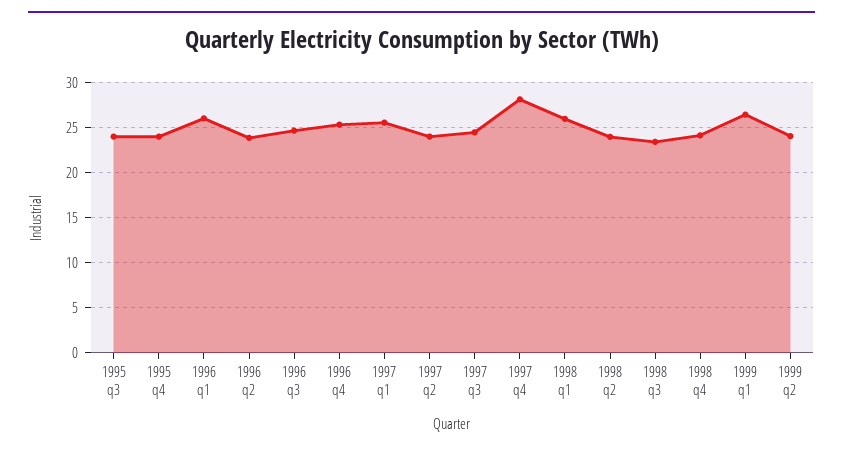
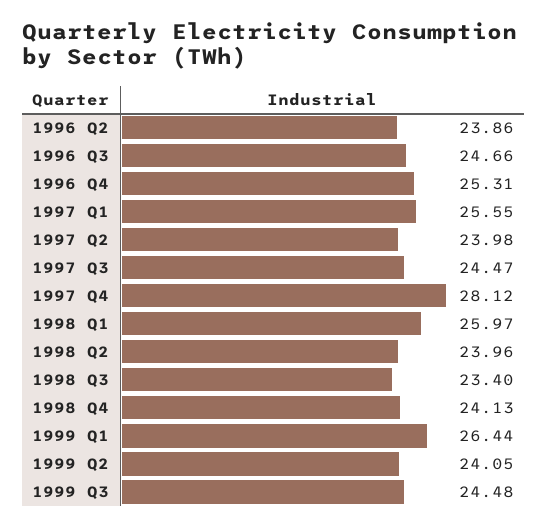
1995 q3: 24 -> none
1995 q4: 24 -> none
1996 q1: 26 -> none
1999 Q3: none -> 24.48

